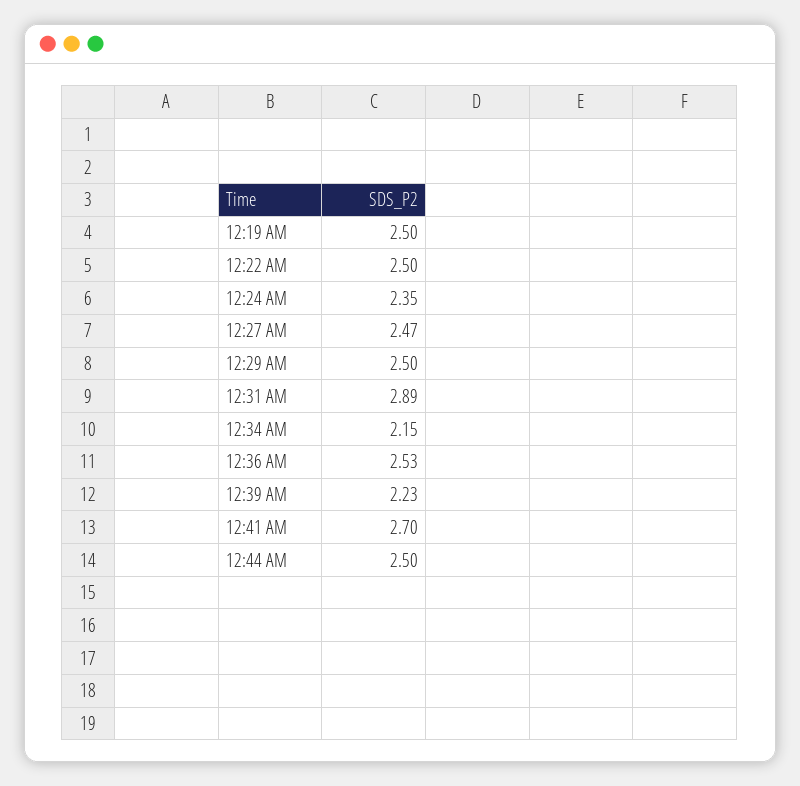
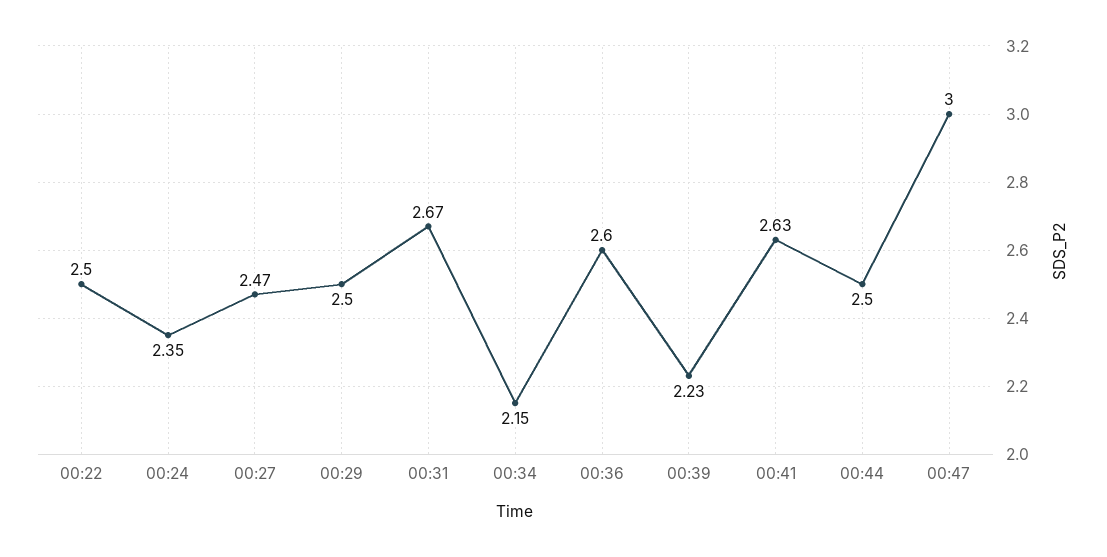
12:19 AM: 2.5 -> none
12:31 AM: 2.89 -> 2.67
12:36 AM: 2.53 -> 2.6
12:41 AM: 2.7 -> 2.63
00:47: none -> 3

